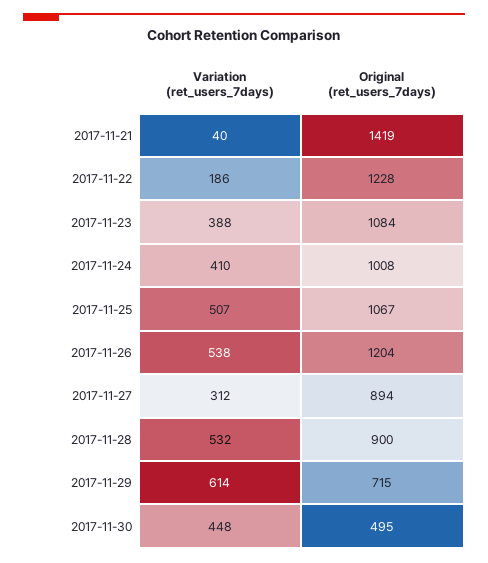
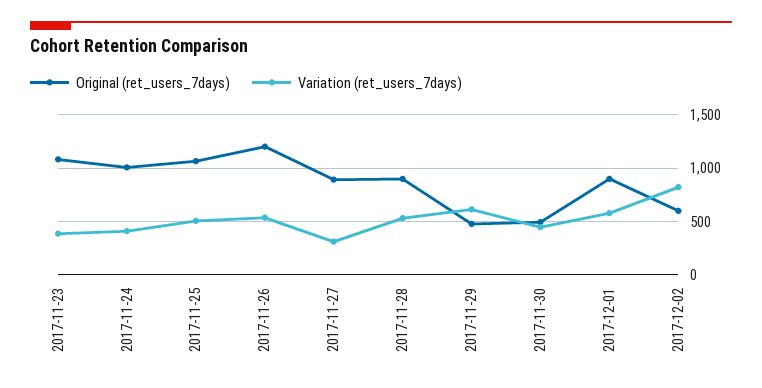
Variation (ret_users_7days), 2017-11-21: 40 -> none
Original (ret_users_7days), 2017-11-21: 1419 -> none
Variation (ret_users_7days), 2017-11-22: 186 -> none
Original (ret_users_7days), 2017-11-22: 1228 -> none
Original (ret_users_7days), 2017-11-29: 715 -> 500
Original (ret_users_7days), 2017-12-01: none -> 900
Variation (ret_users_7days), 2017-12-01: none -> 600
Original (ret_users_7days), 2017-12-02: none -> 600
Variation (ret_users_7days), 2017-12-02: none -> 800

